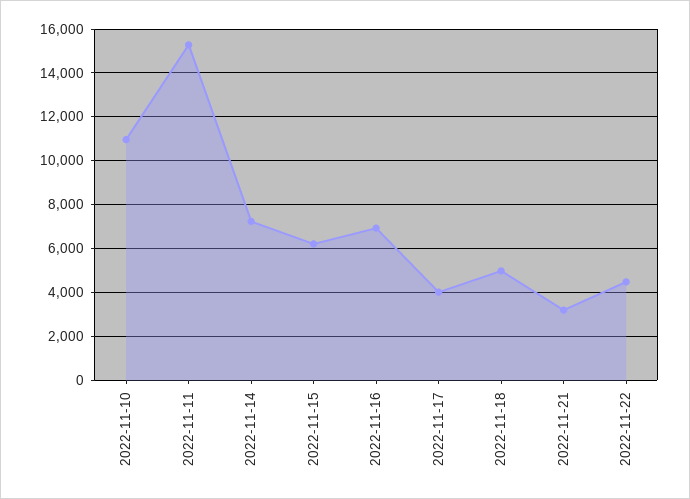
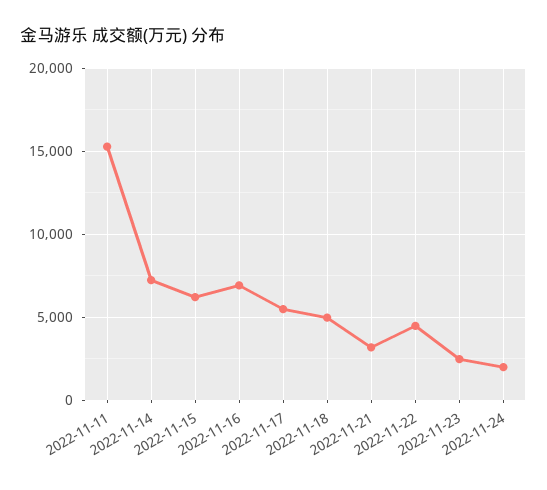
2022-11-10: 11000 -> none
2022-11-17: 4000 -> 5500
2022-11-23: none -> 2500
2022-11-24: none -> 2000

